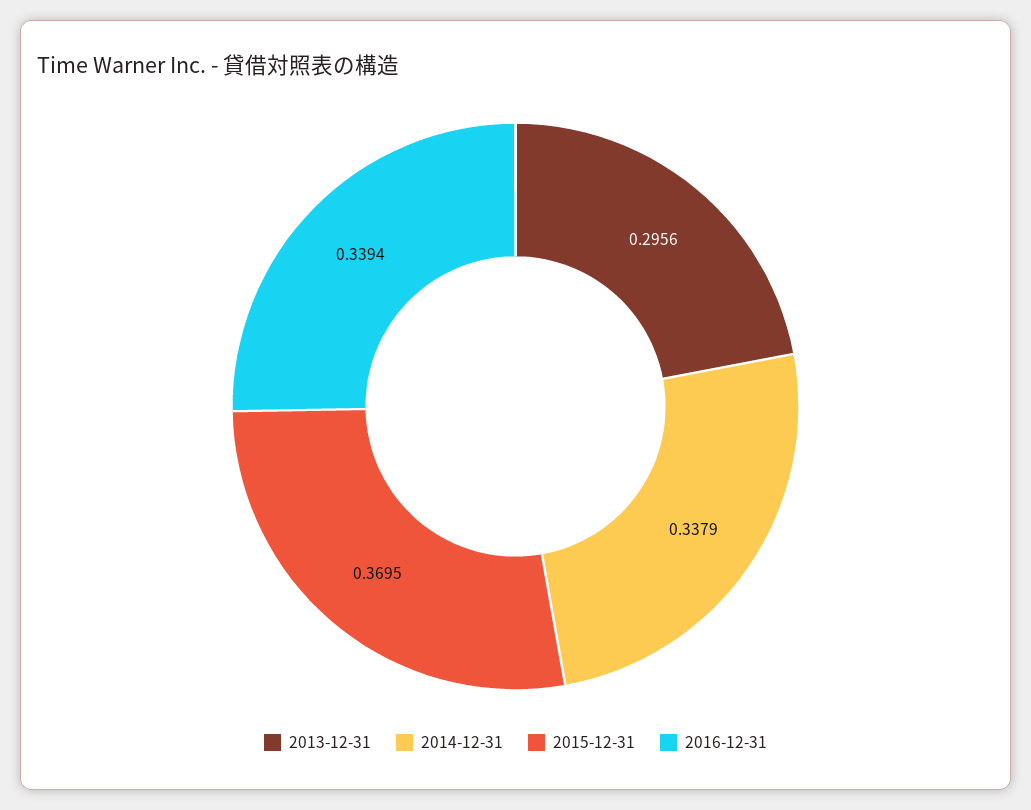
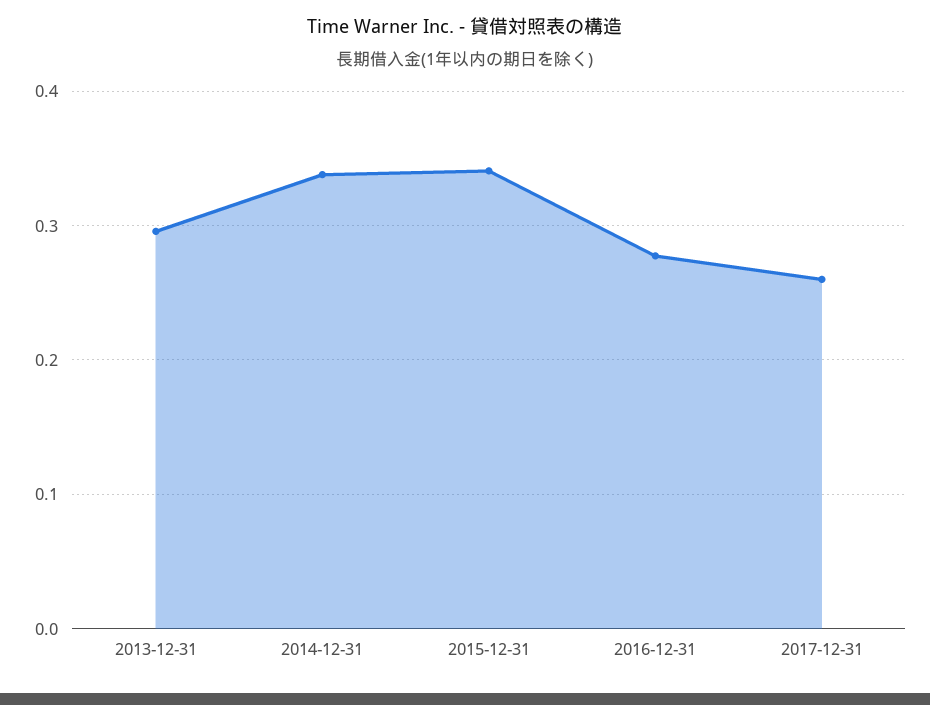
2015-12-31: 0.3695 -> 0.34
2016-12-31: 0.3394 -> 0.28
2017-12-31: none -> 0.26

